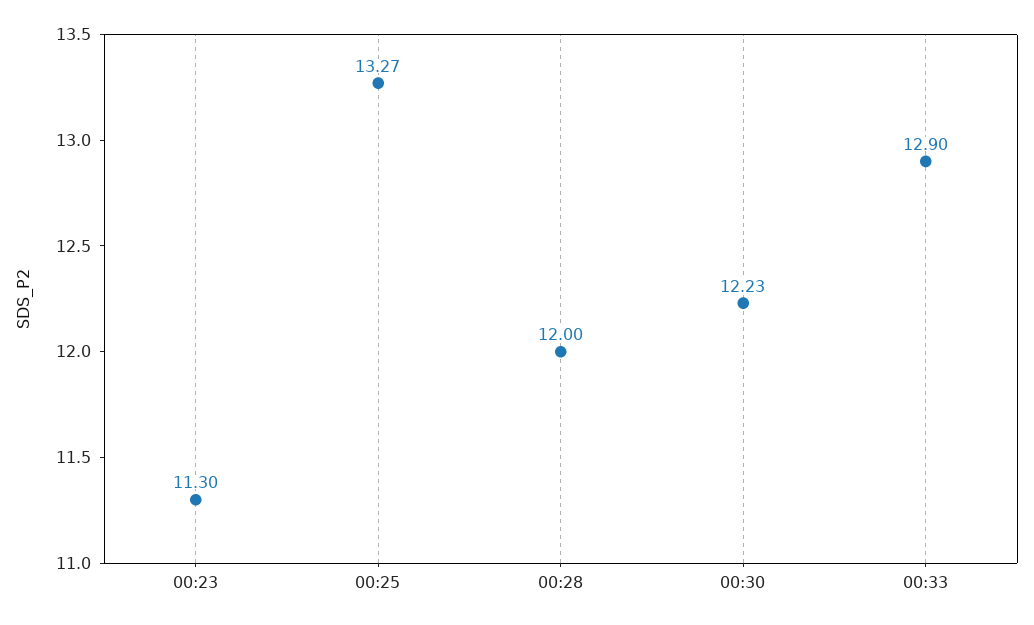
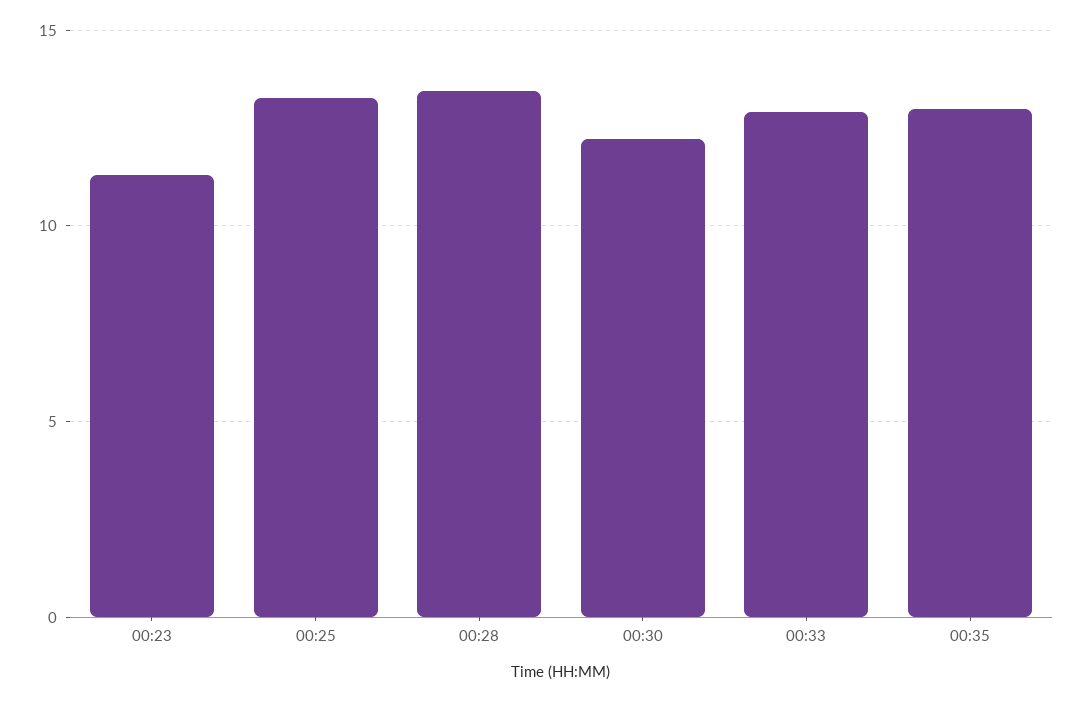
00:28: 12 -> 13.5
00:35: none -> 13

